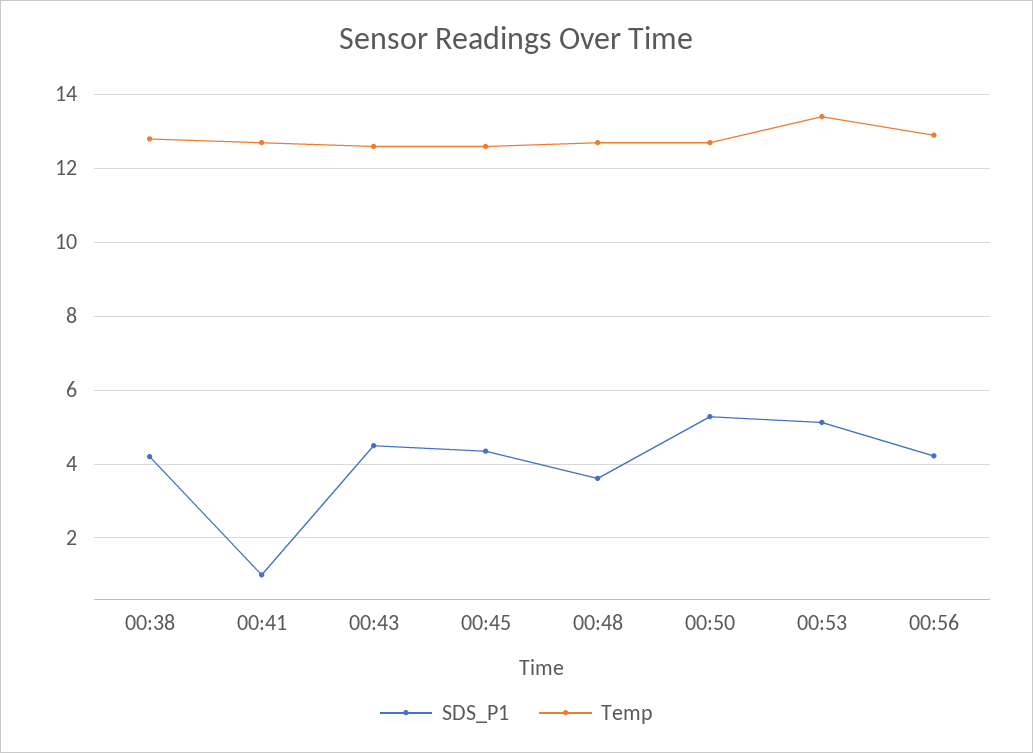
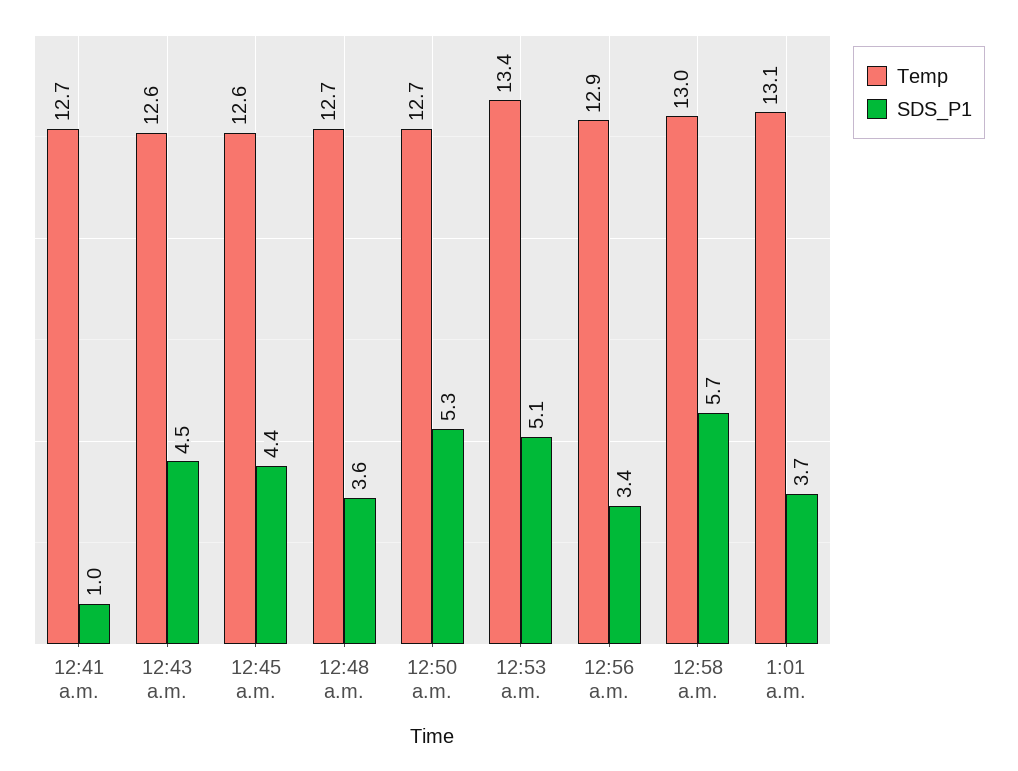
SDS_P1, 00:38: 4.2 -> none
Temp, 00:38: 12.8 -> none
SDS_P1, 00:56: 4.2 -> 3.4
Temp, 12:58 a.m.: none -> 13
SDS_P1, 12:58 a.m.: none -> 5.7
Temp, 1:01 a.m.: none -> 13.1
SDS_P1, 1:01 a.m.: none -> 3.7

